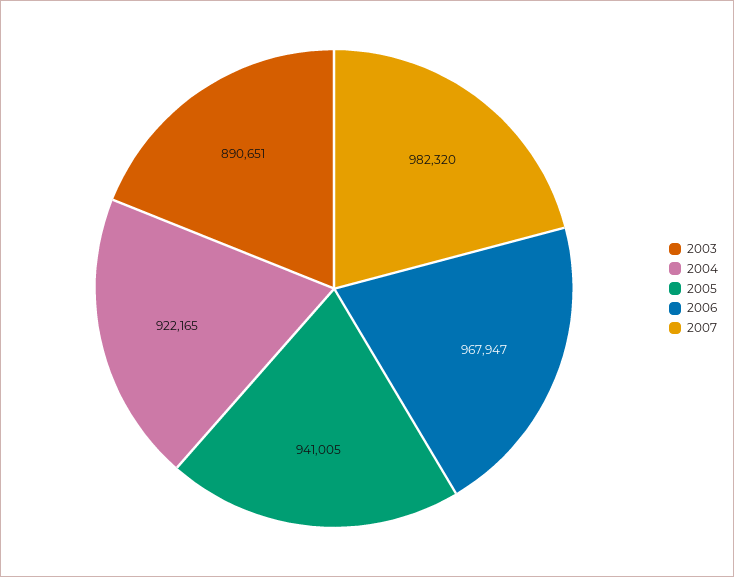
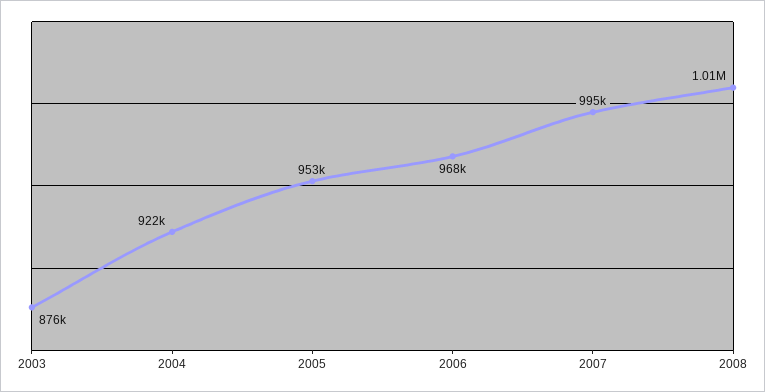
2003: 890651 -> 876000
2005: 941005 -> 953000
2007: 982320 -> 995000
2008: none -> 1010000

